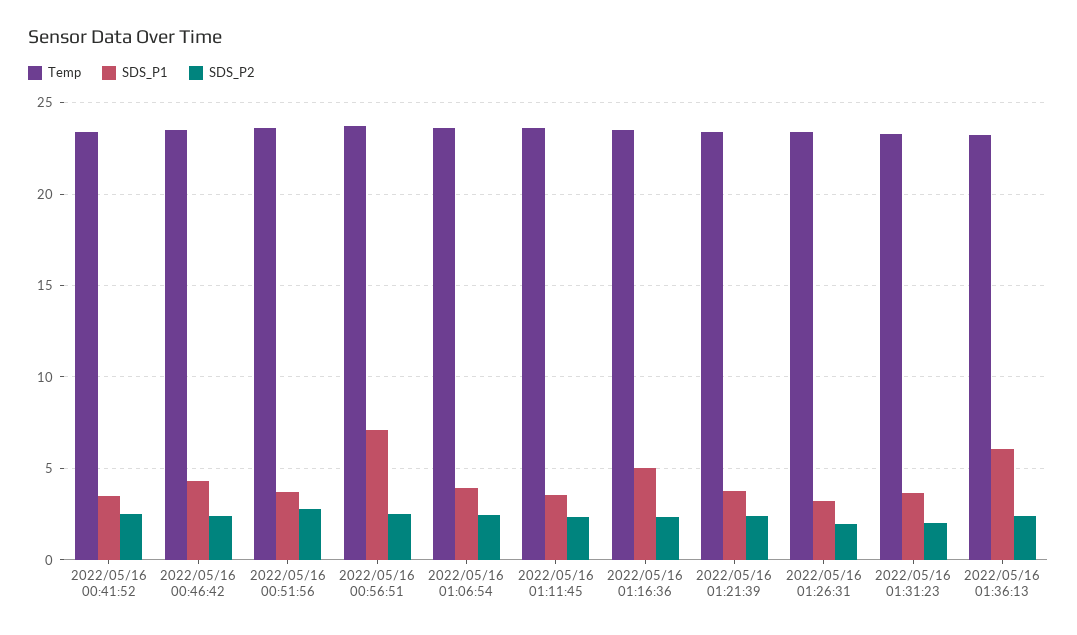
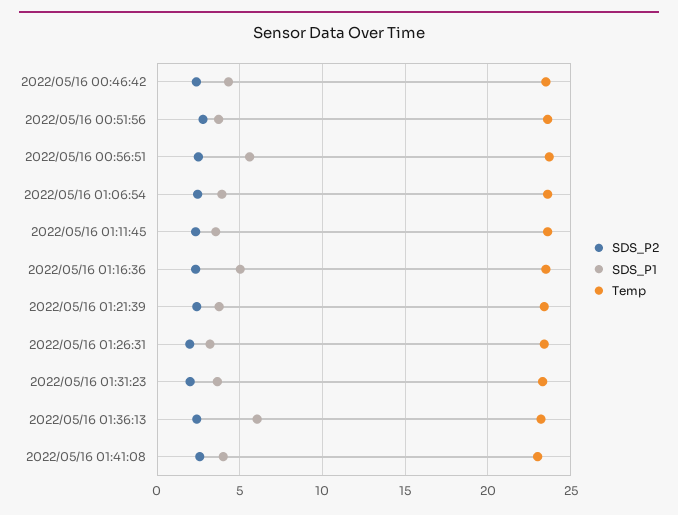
Temp, 2022/05/16 00:41:52: 23.5 -> none
SDS_P1, 2022/05/16 00:41:52: 3.5 -> none
SDS_P2, 2022/05/16 00:41:52: 2.5 -> none
SDS_P1, 2022/05/16 00:56:51: 7 -> 5.5
SDS_P2, 2022/05/16 01:41:08: none -> 2.5
SDS_P1, 2022/05/16 01:41:08: none -> 4
Temp, 2022/05/16 01:41:08: none -> 23

